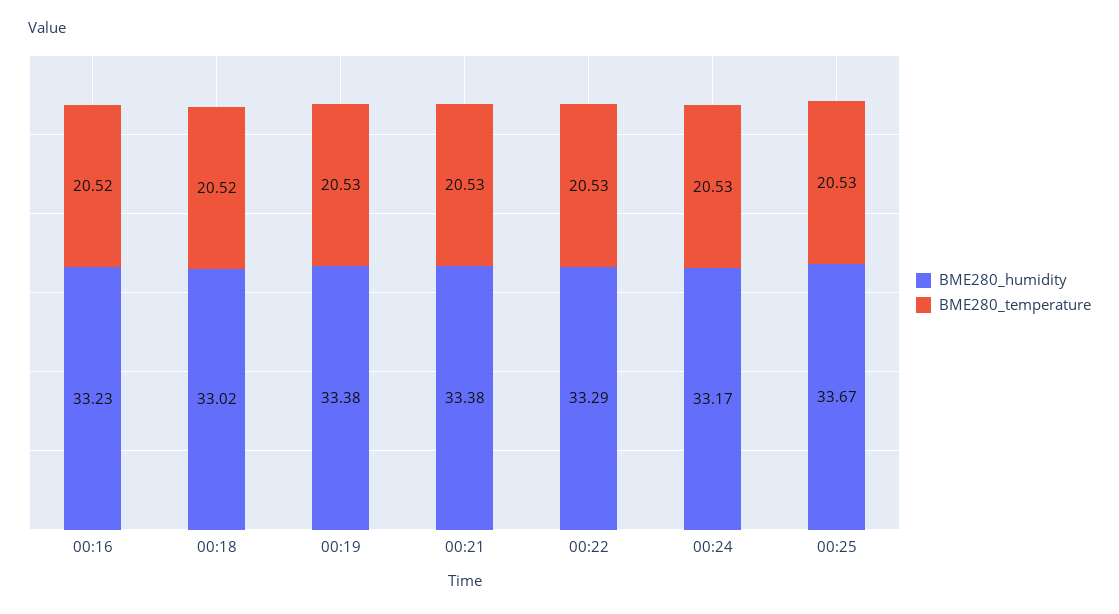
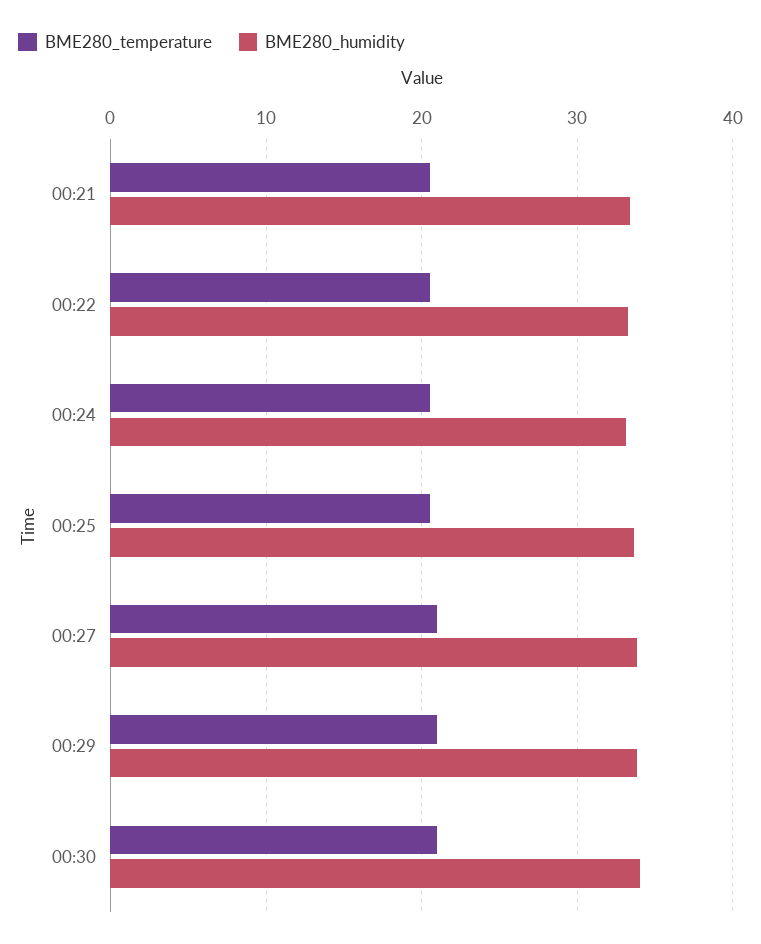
BME280_humidity, 00:16: 33.23 -> none
BME280_temperature, 00:16: 20.52 -> none
BME280_humidity, 00:18: 33.02 -> none
BME280_temperature, 00:18: 20.52 -> none
BME280_humidity, 00:19: 33.38 -> none
BME280_temperature, 00:19: 20.53 -> none
BME280_temperature, 00:27: none -> 21
BME280_humidity, 00:27: none -> 34
BME280_temperature, 00:29: none -> 21
BME280_humidity, 00:29: none -> 34
BME280_temperature, 00:30: none -> 21
BME280_humidity, 00:30: none -> 34

